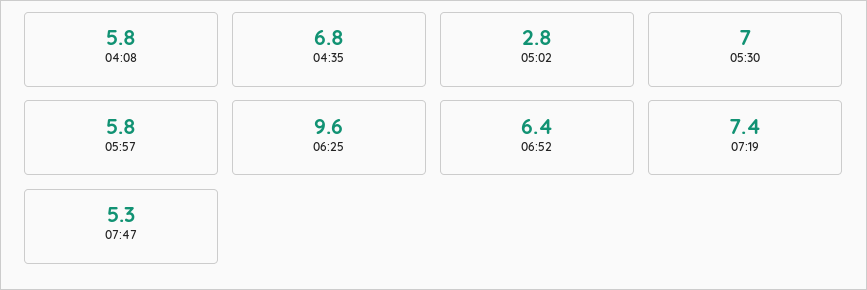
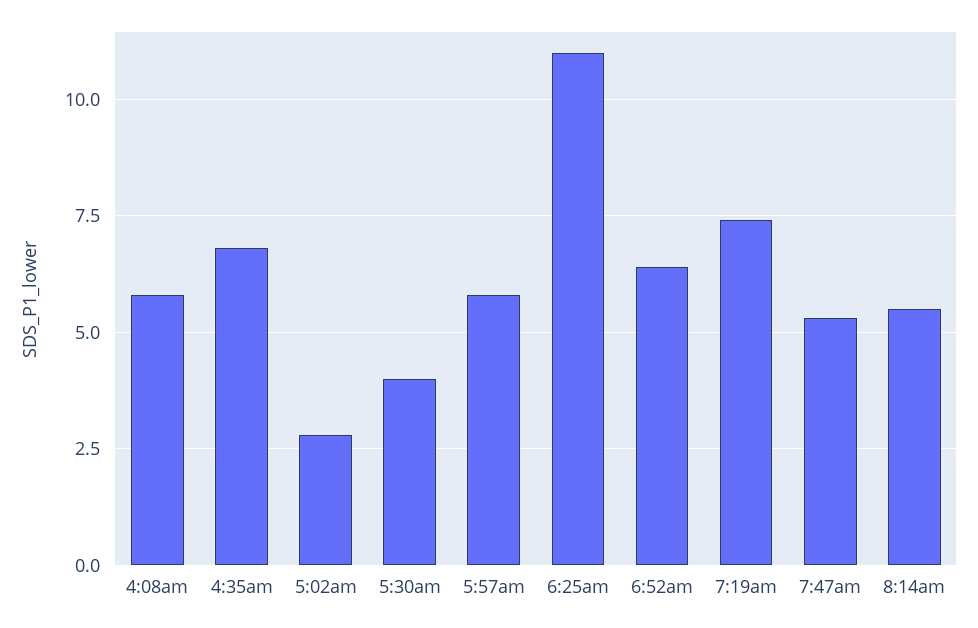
05:30: 7 -> 4
06:25: 9.6 -> 11
8:14am: none -> 5.5

